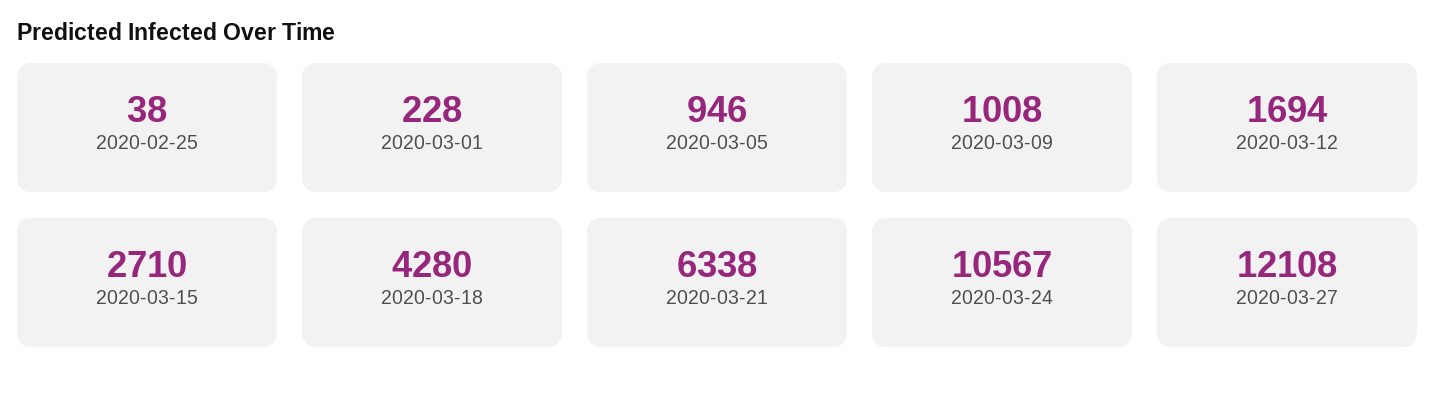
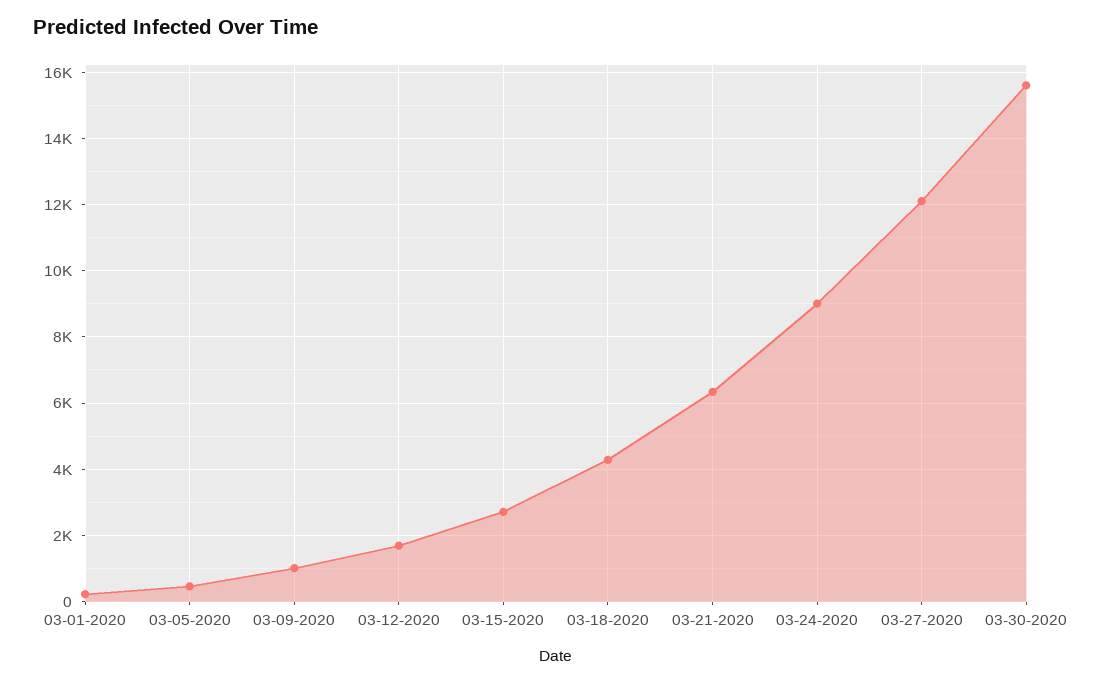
2020-02-25: 38 -> none
2020-03-05: 946 -> 400
2020-03-24: 10567 -> 9000
03-30-2020: none -> 15600

